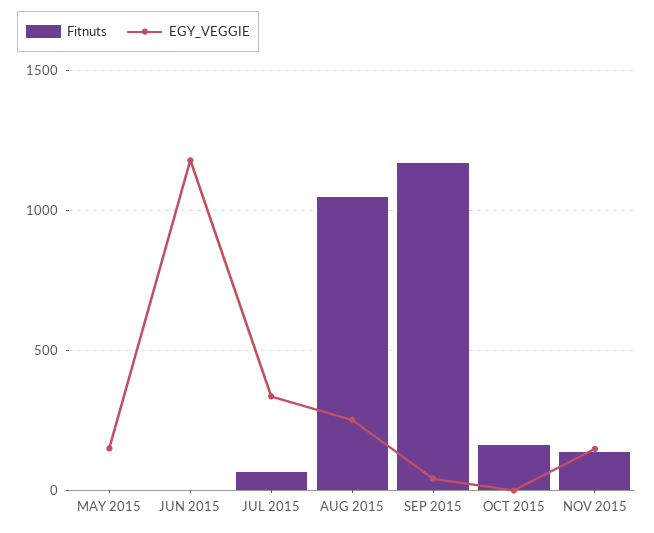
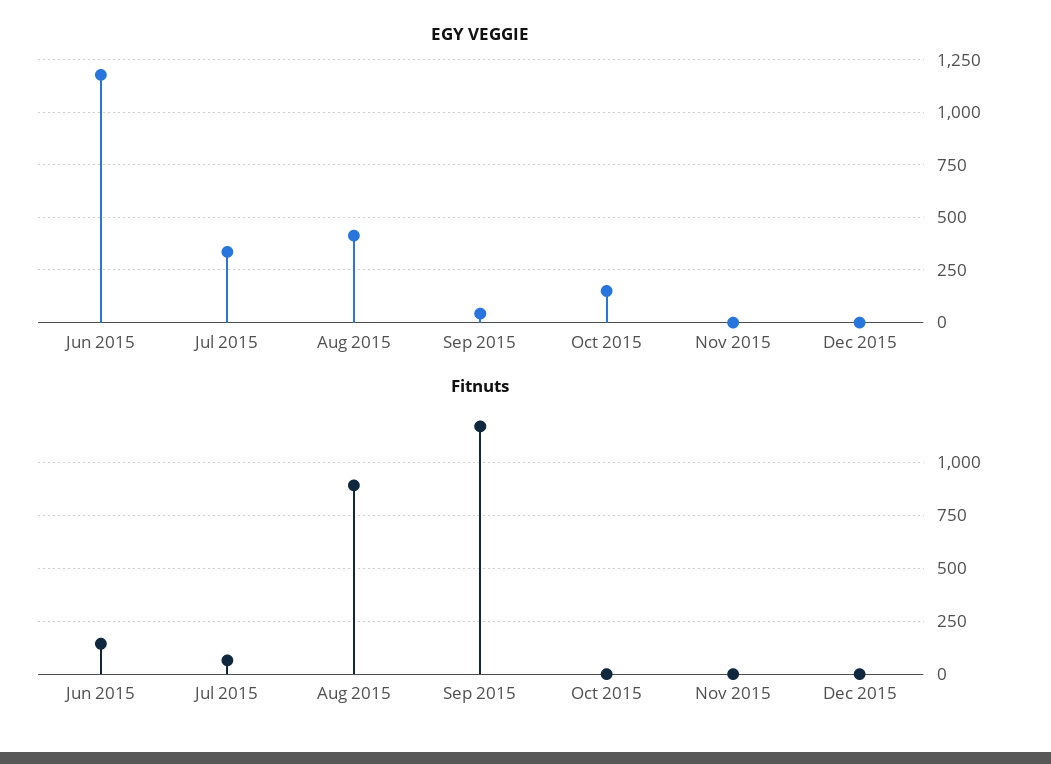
Fitnuts, MAY 2015: 0 -> none
EGY_VEGGIE, MAY 2015: 150 -> none
Fitnuts, JUN 2015: 0 -> 150
Fitnuts, AUG 2015: 1050 -> 900
EGY_VEGGIE, AUG 2015: 250 -> 400
Fitnuts, OCT 2015: 150 -> 0
EGY_VEGGIE, OCT 2015: 0 -> 150
Fitnuts, NOV 2015: 150 -> 0
EGY_VEGGIE, NOV 2015: 150 -> 0
EGY_VEGGIE, Dec 2015: none -> 0
Fitnuts, Dec 2015: none -> 0

